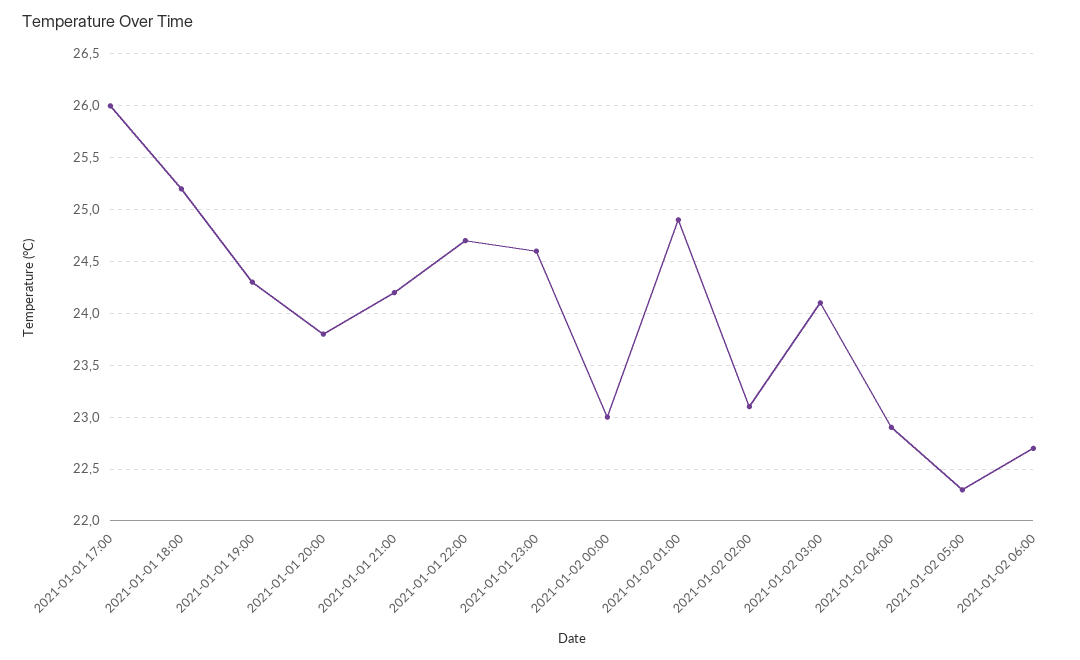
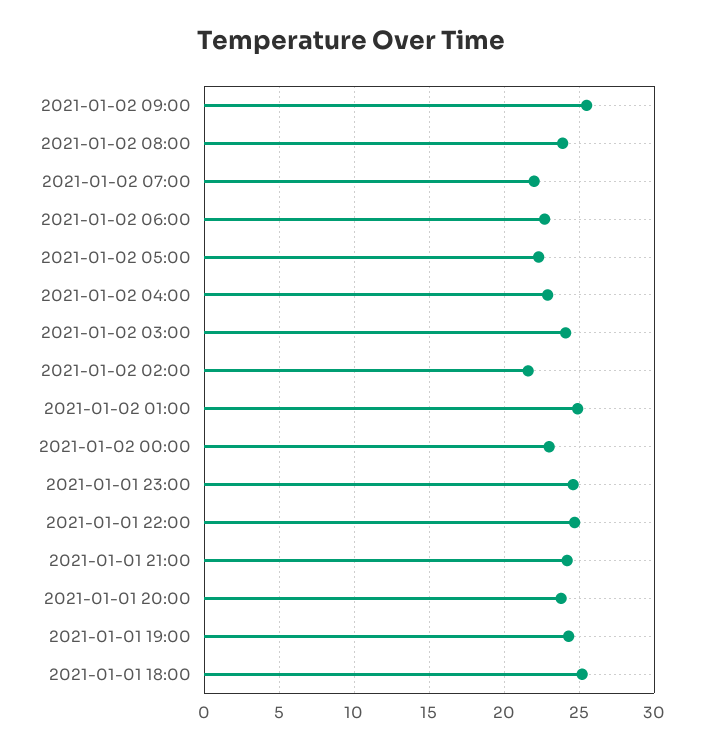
2021-01-01 17:00: 26 -> none
2021-01-02 02:00: 23.1 -> 21.5
2021-01-02 09:00: none -> 25.5
2021-01-02 08:00: none -> 24
2021-01-02 07:00: none -> 22

